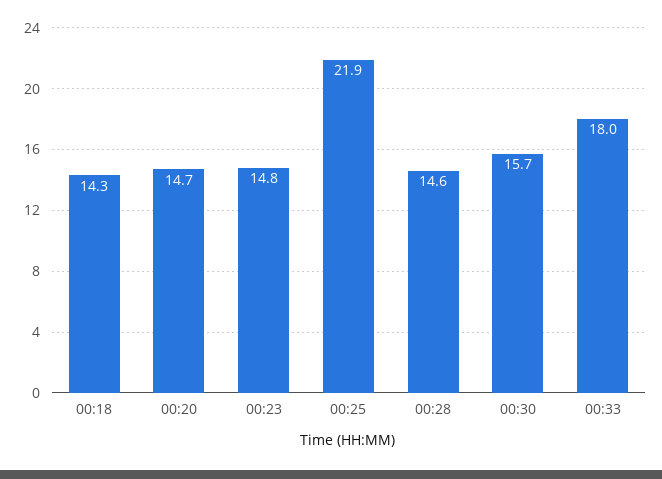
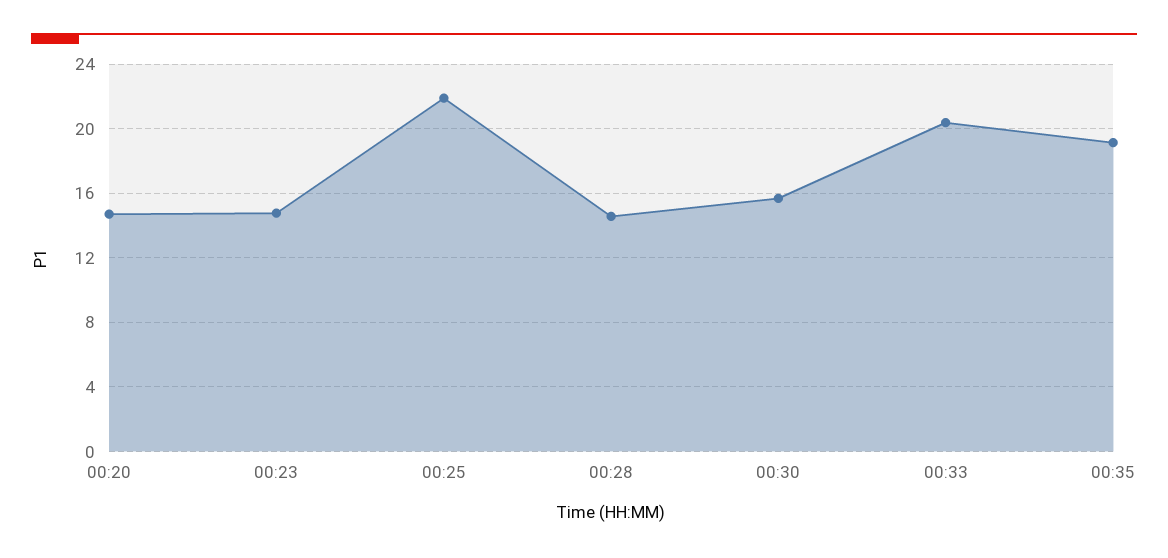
00:18: 14.3 -> none
00:33: 18 -> 20.5
00:35: none -> 19

